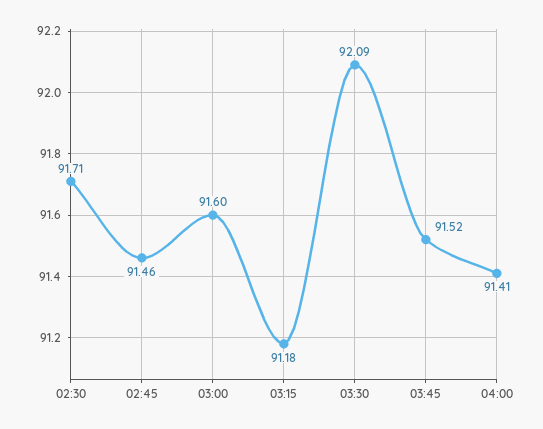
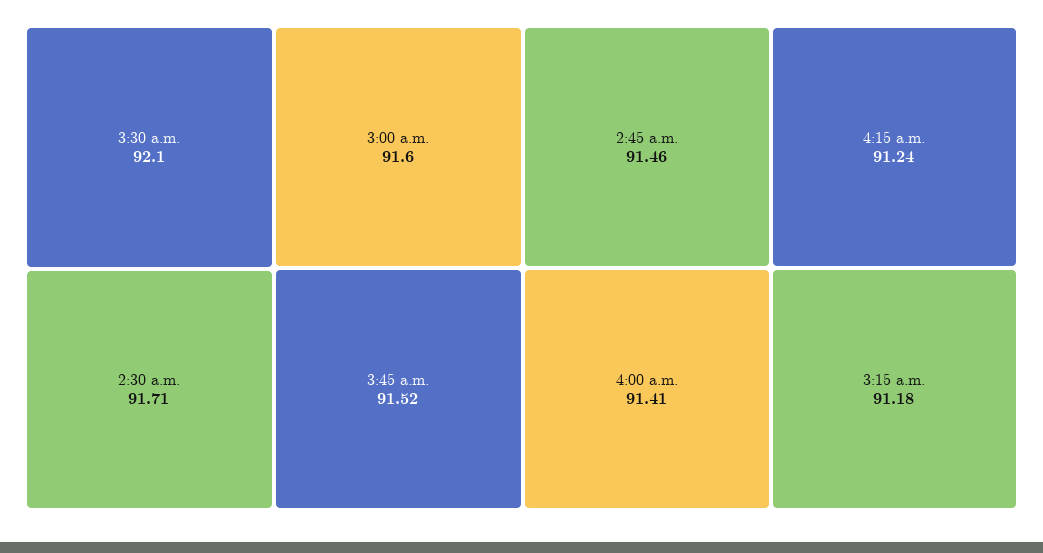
03:30: 92.09 -> 92.1
4:15 a.m.: none -> 91.24

